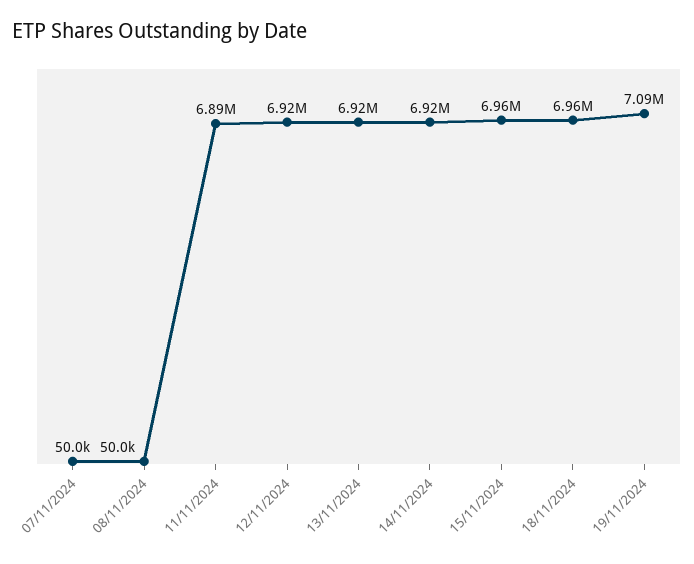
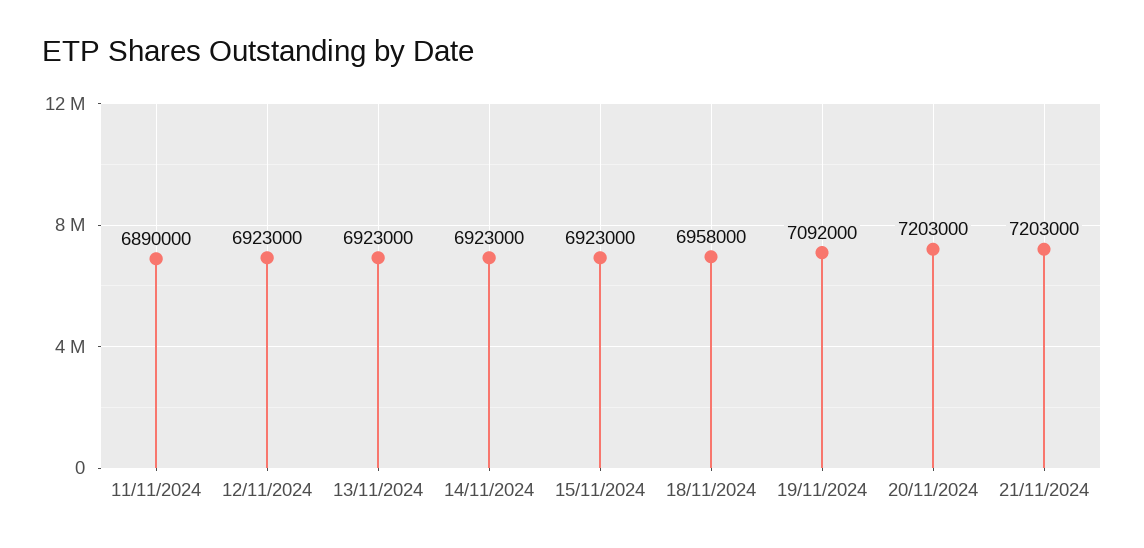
07/11/2024: 50000 -> none
08/11/2024: 50000 -> none
15/11/2024: 6960000 -> 6923000
20/11/2024: none -> 7203000
21/11/2024: none -> 7203000

